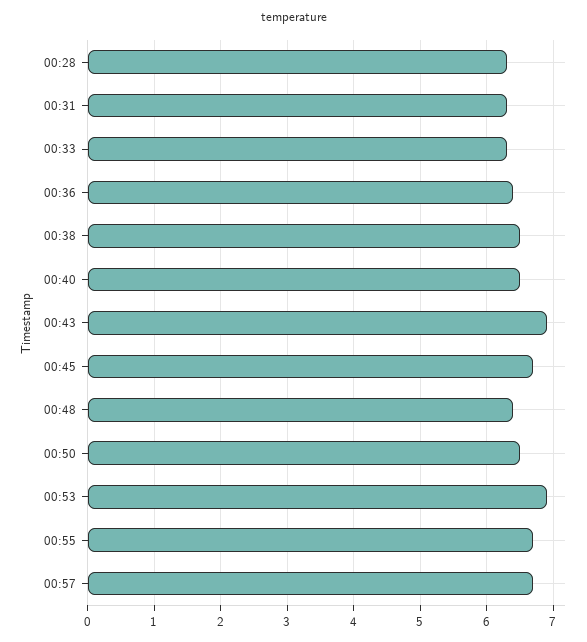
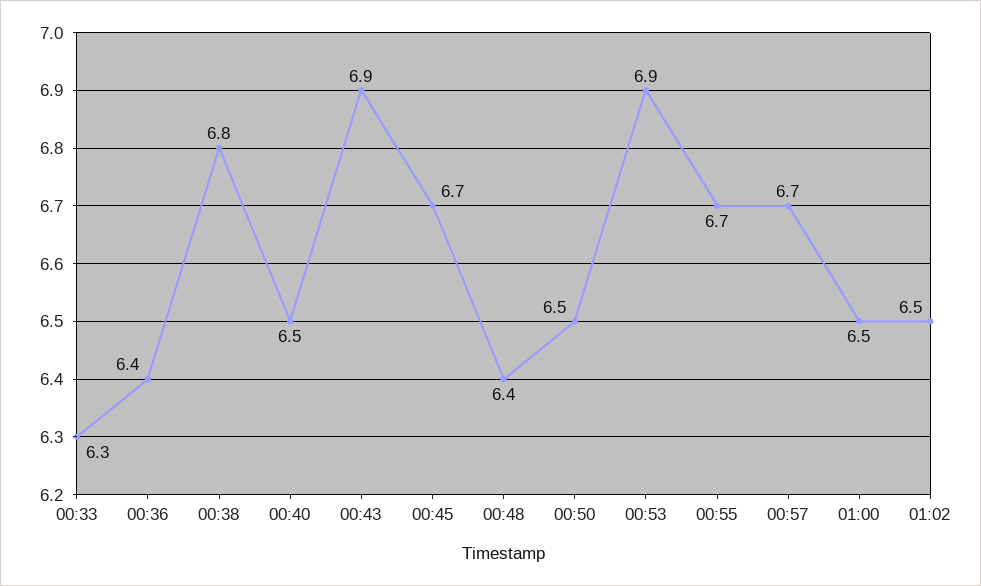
00:28: 6.3 -> none
00:31: 6.3 -> none
00:38: 6.5 -> 6.8
01:00: none -> 6.5
01:02: none -> 6.5

